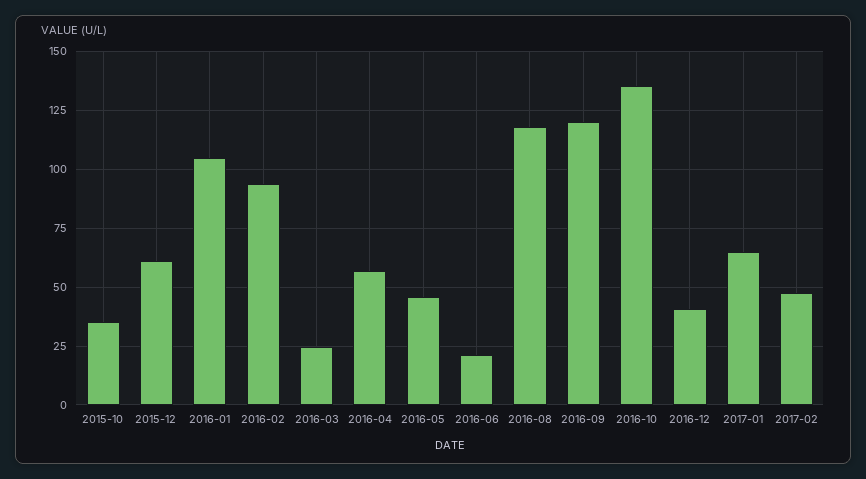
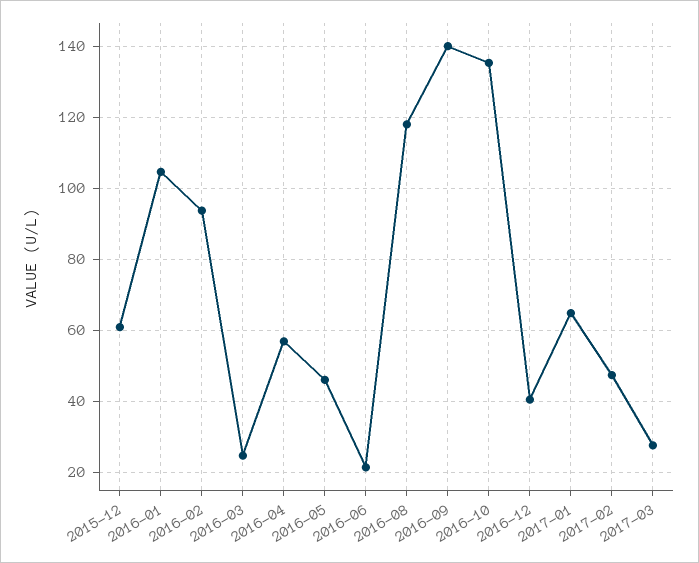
2015-10: 35 -> none
2016-09: 120 -> 140
2017-03: none -> 28

